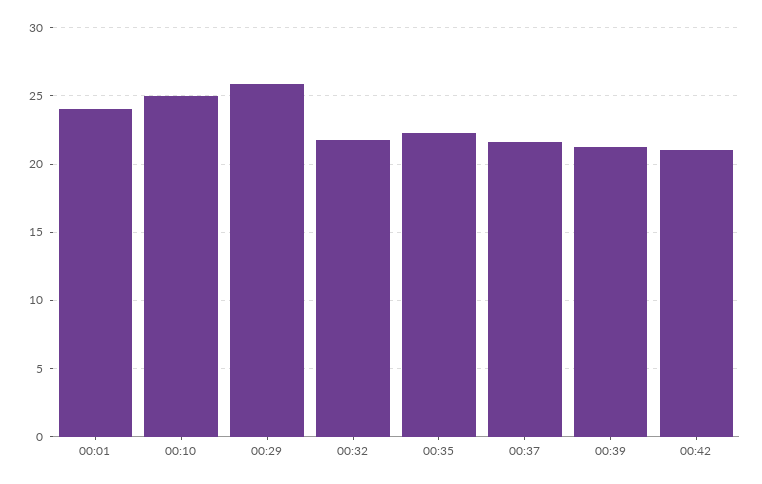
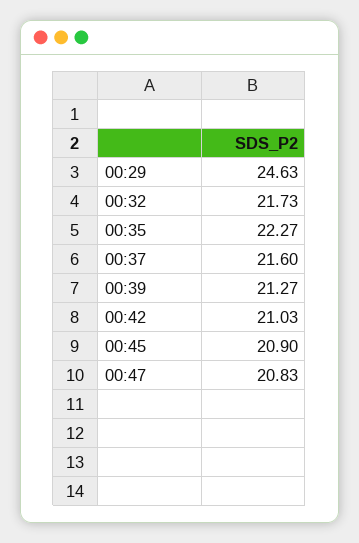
00:01: 24 -> none
00:10: 25 -> none
00:29: 26 -> 24.63
00:45: none -> 20.9
00:47: none -> 20.83

